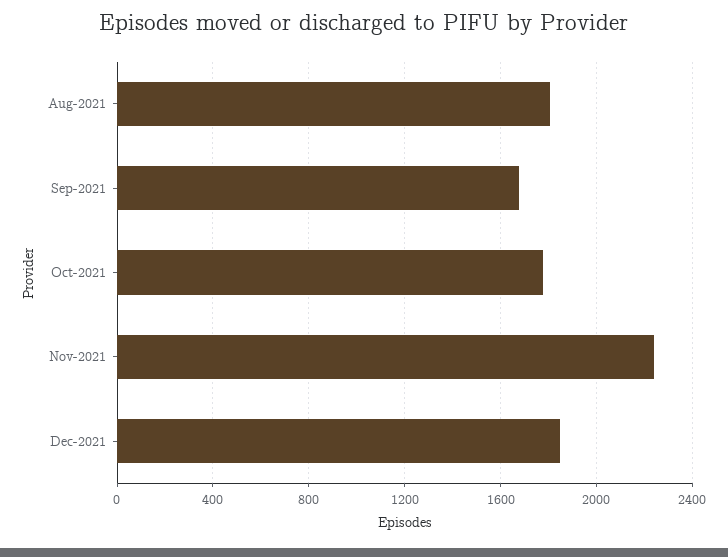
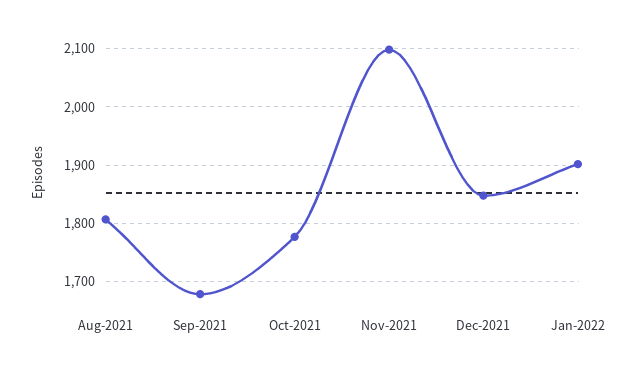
Nov-2021: 2250 -> 2100
Jan-2022: none -> 1900

